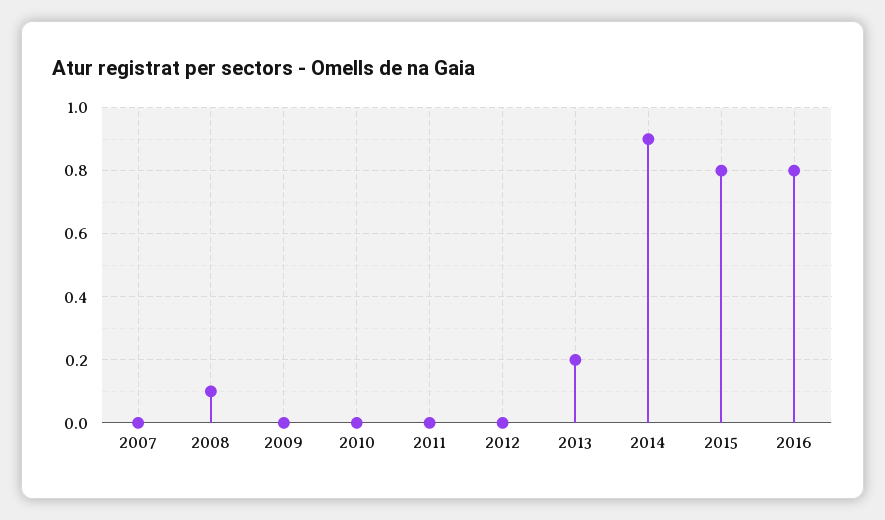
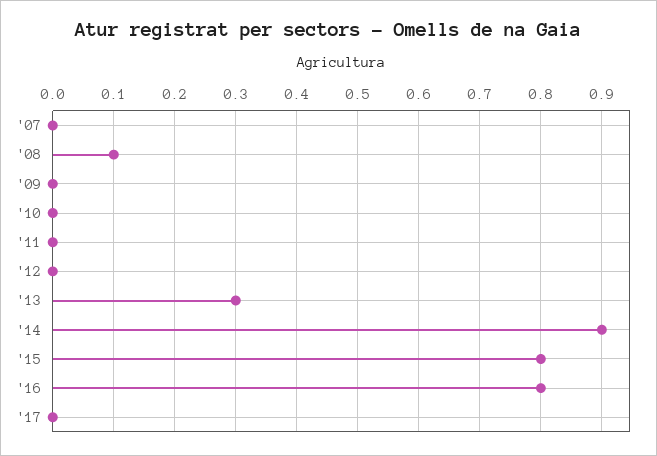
2013: 0.2 -> 0.3
'17: none -> 0

